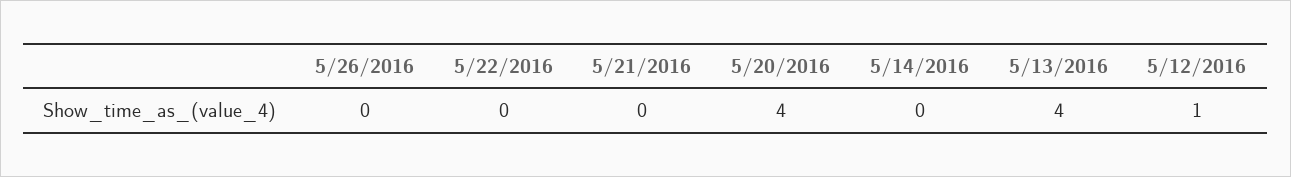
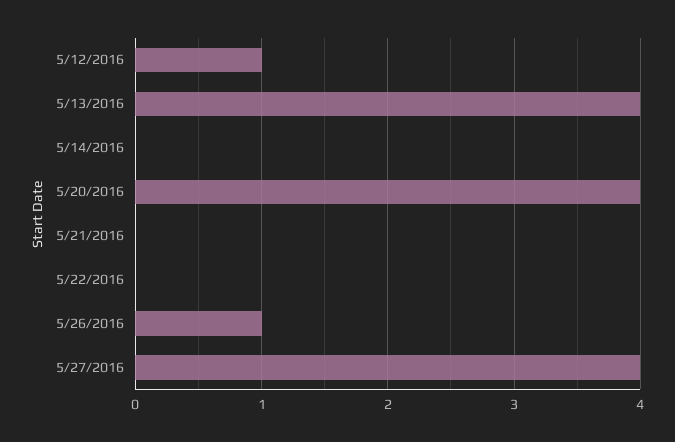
5/26/2016: 0 -> 1
5/27/2016: none -> 4

